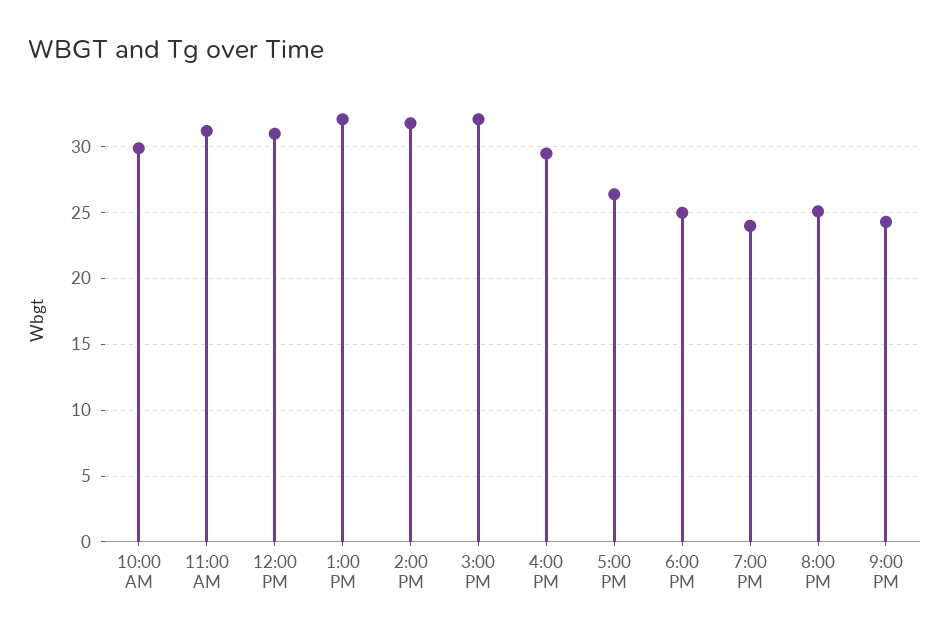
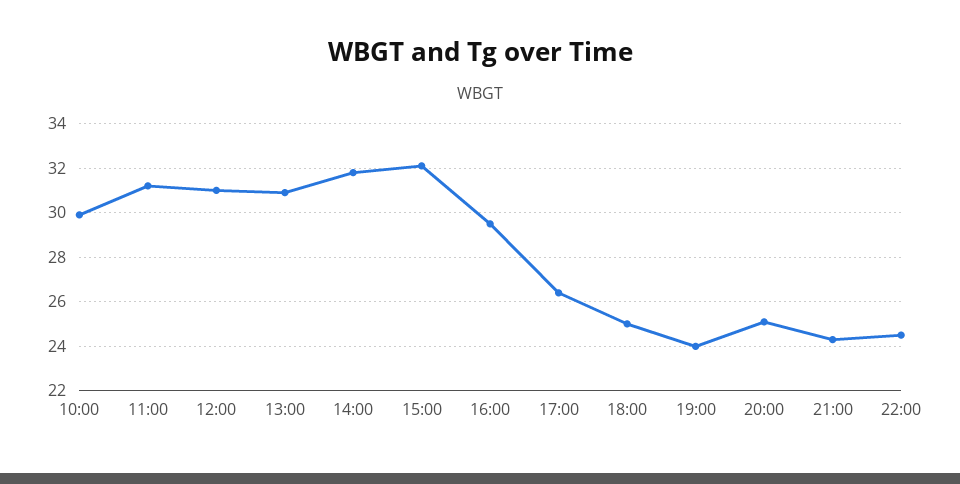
1:00 PM: 32 -> 31
22:00: none -> 24.5

